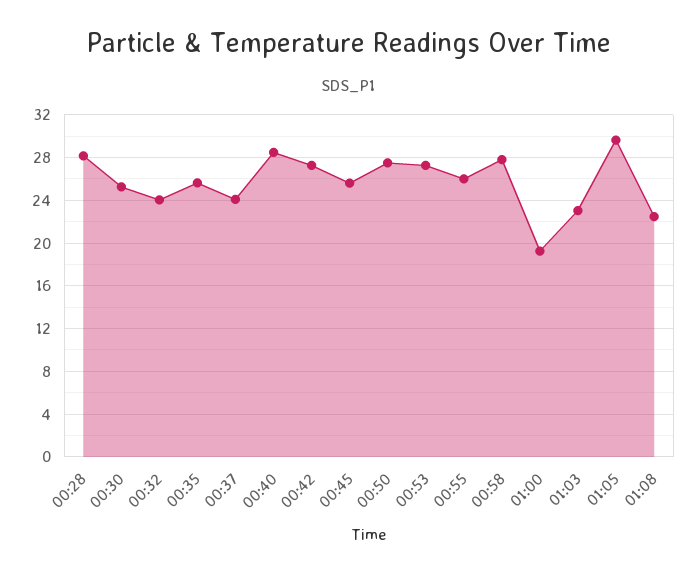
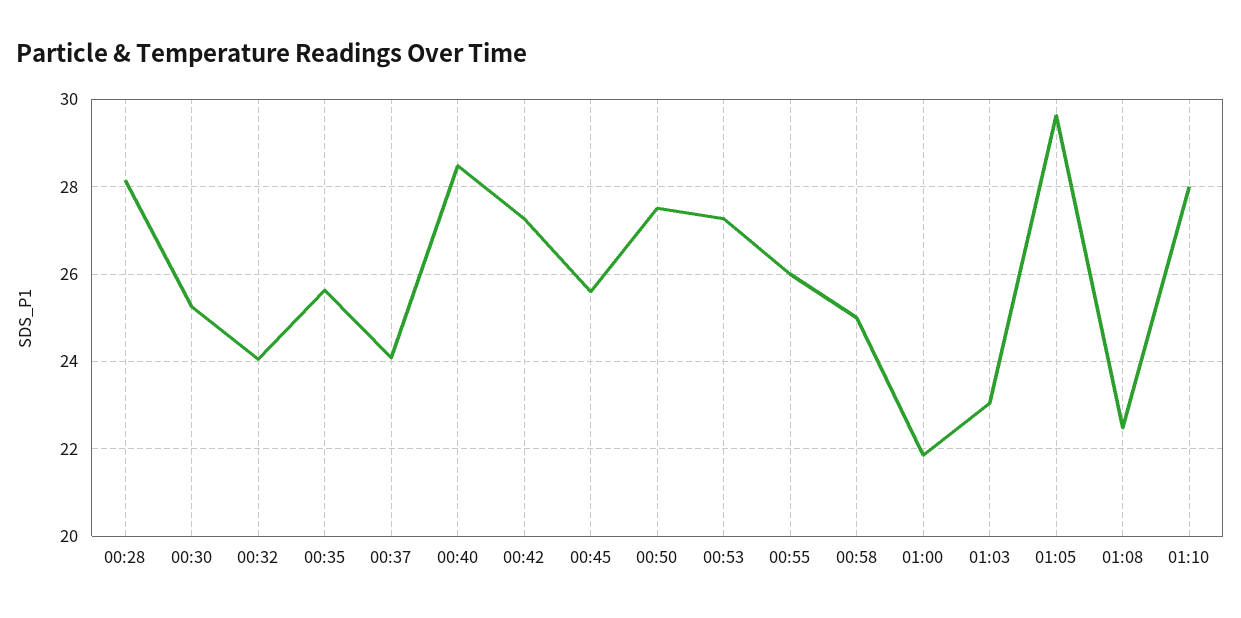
00:58: 28 -> 25
01:00: 19 -> 21.8
01:10: none -> 28

